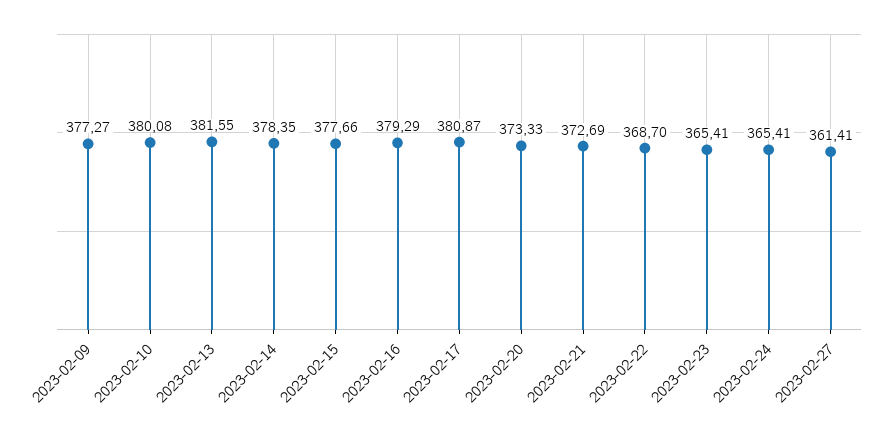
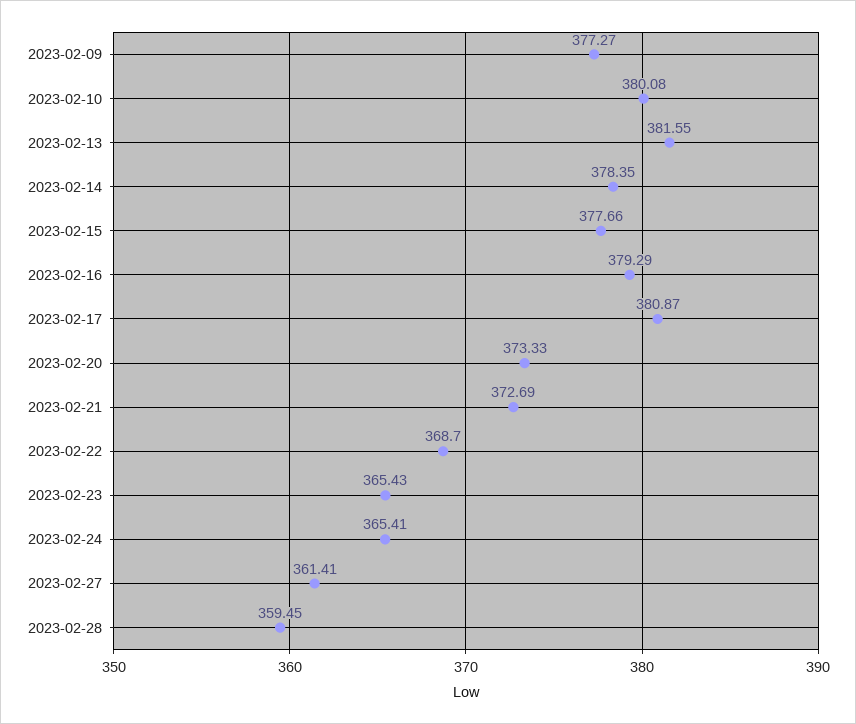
2023-02-23: 365.41 -> 365.43
2023-02-28: none -> 359.45

